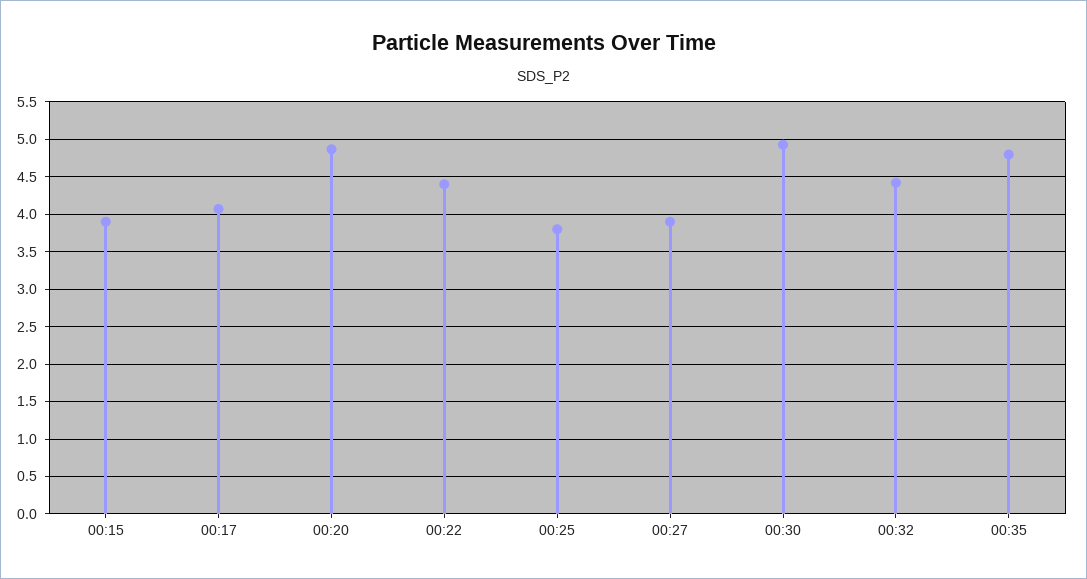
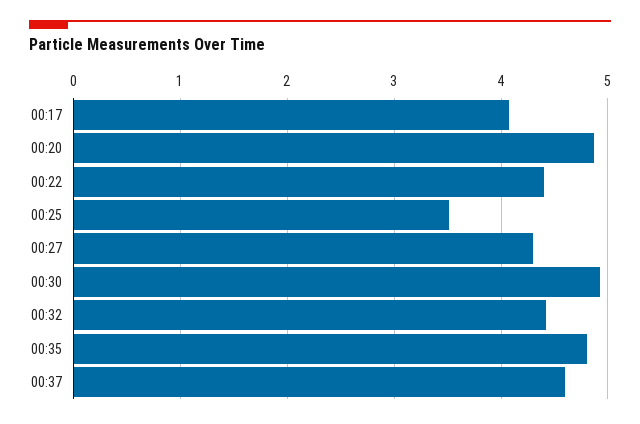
00:15: 3.9 -> none
00:25: 3.8 -> 3.5
00:27: 3.9 -> 4.3
00:37: none -> 4.6

